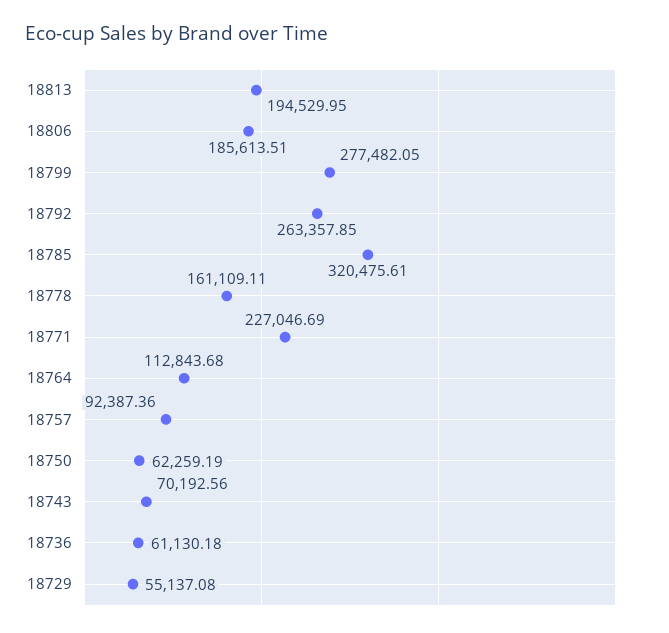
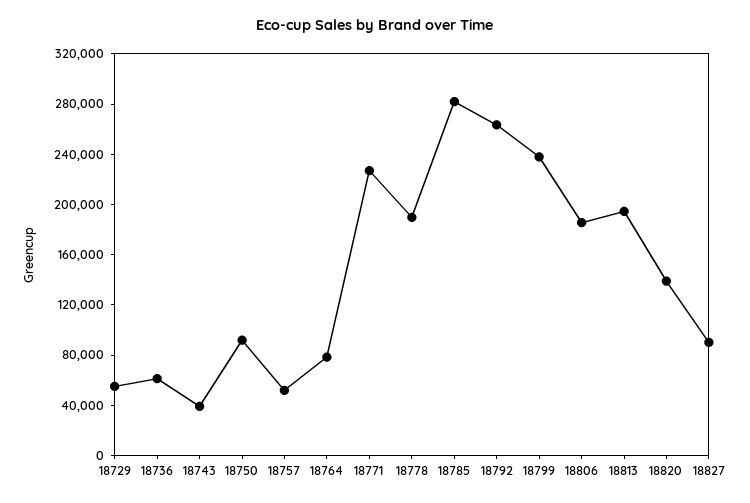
18799: 277482.05 -> 240000
18785: 320475.61 -> 280000
18778: 161109.11 -> 190000
18764: 112843.68 -> 80000
18757: 92387.36 -> 50000
18750: 62259.19 -> 90000
18743: 70192.56 -> 40000
18820: none -> 140000
18827: none -> 90000

